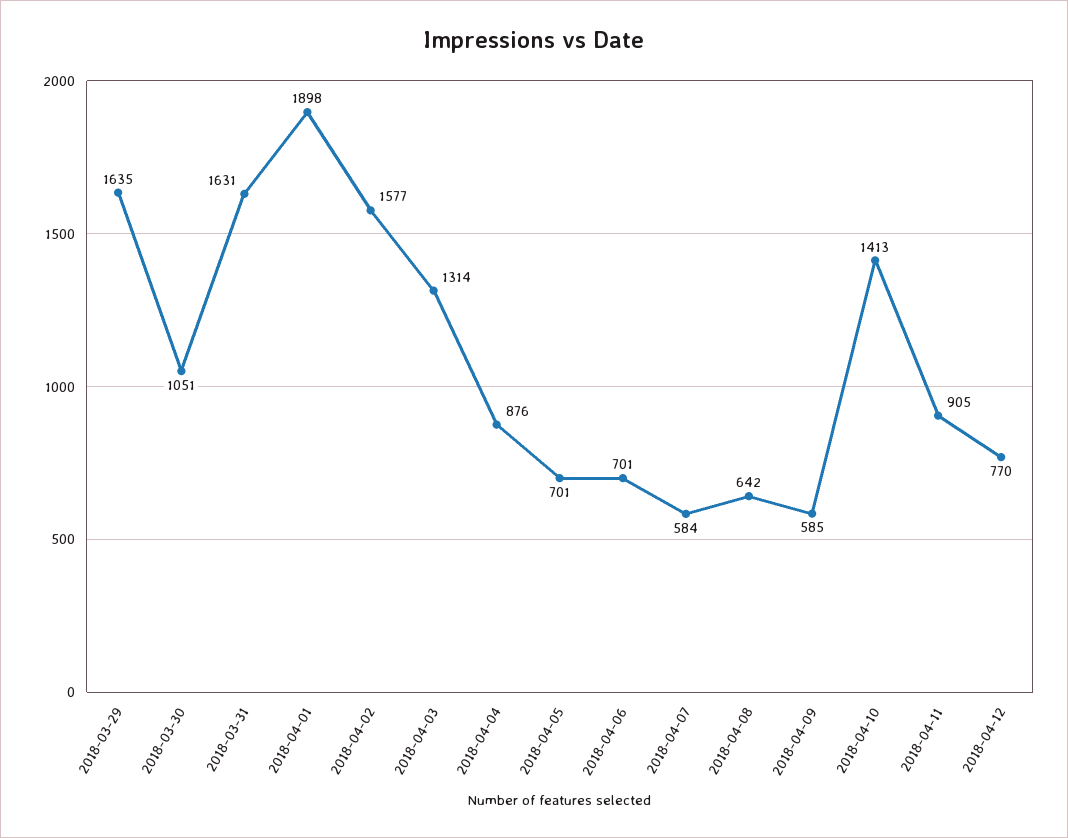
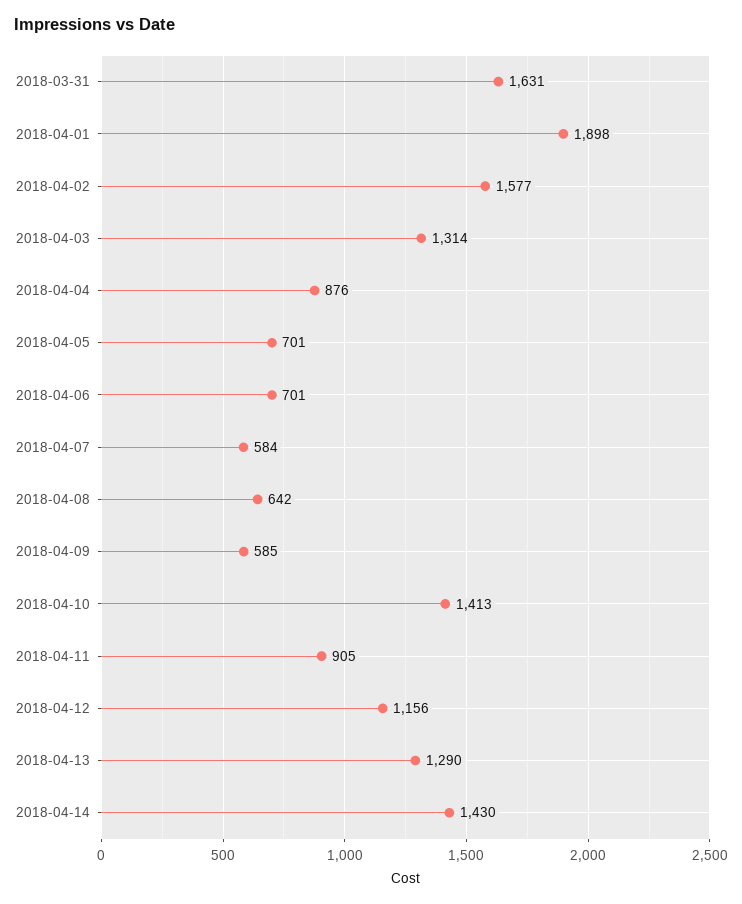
2018-03-29: 1635 -> none
2018-03-30: 1051 -> none
2018-04-12: 770 -> 1156
2018-04-13: none -> 1290
2018-04-14: none -> 1430

